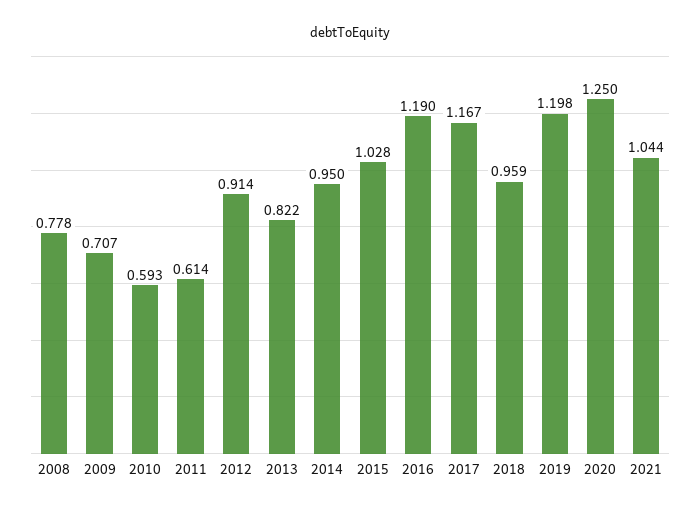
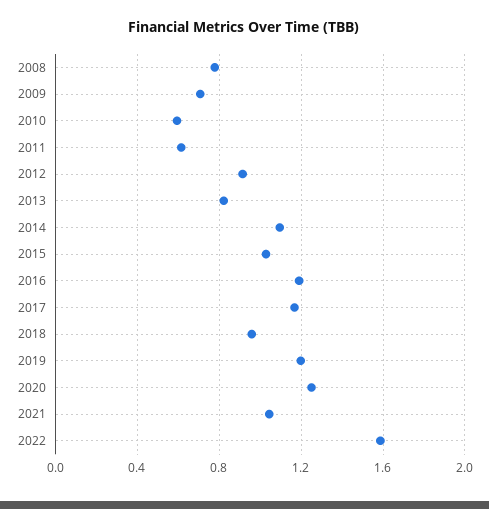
2014: 0.95 -> 1.1
2022: none -> 1.6

